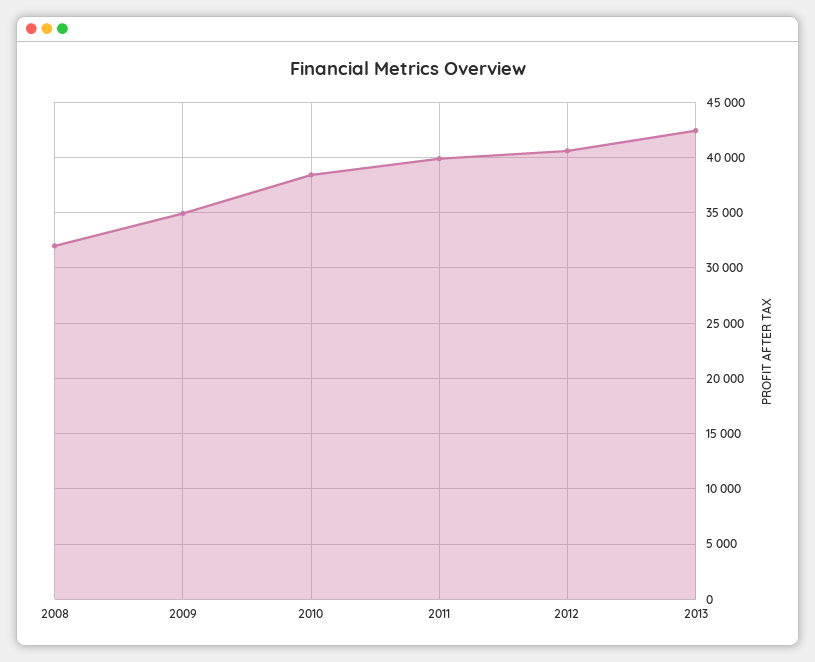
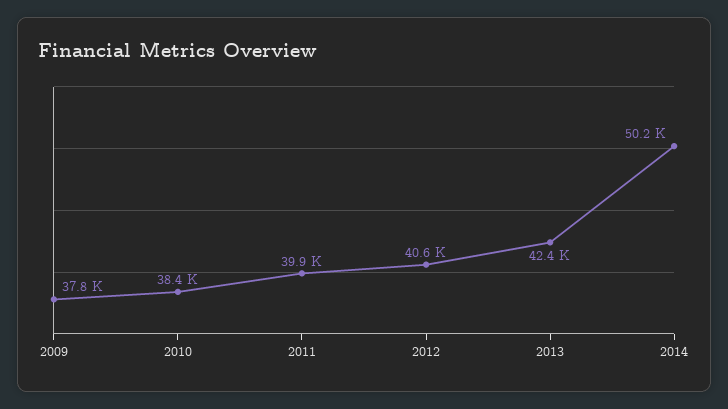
2008: 32000 -> none
2009: 35000 -> 37800
2014: none -> 50200

